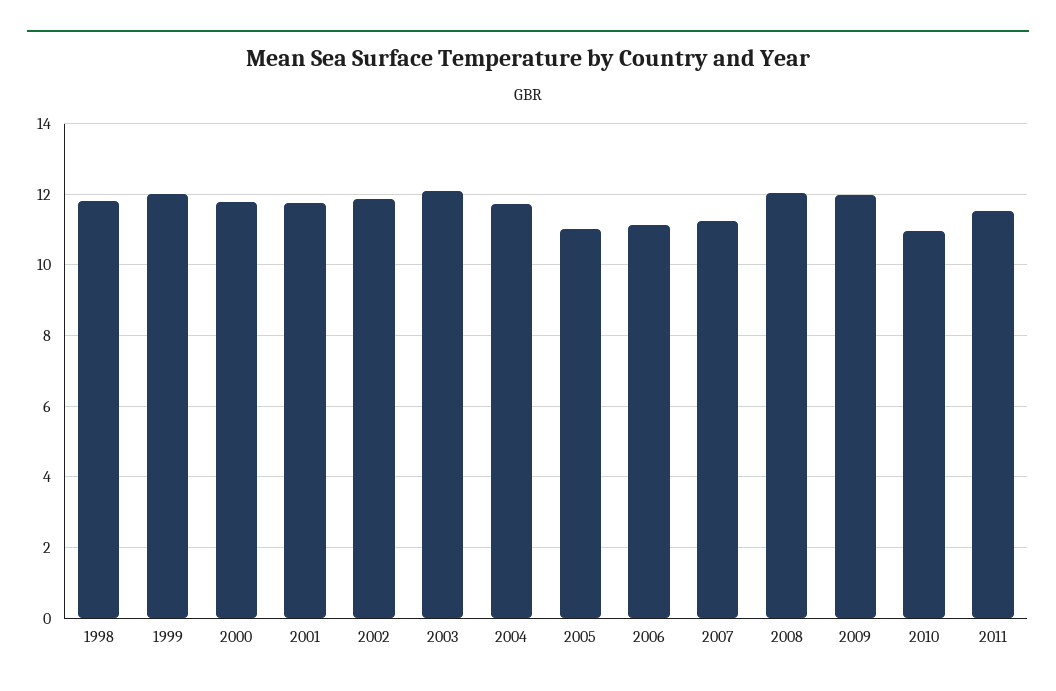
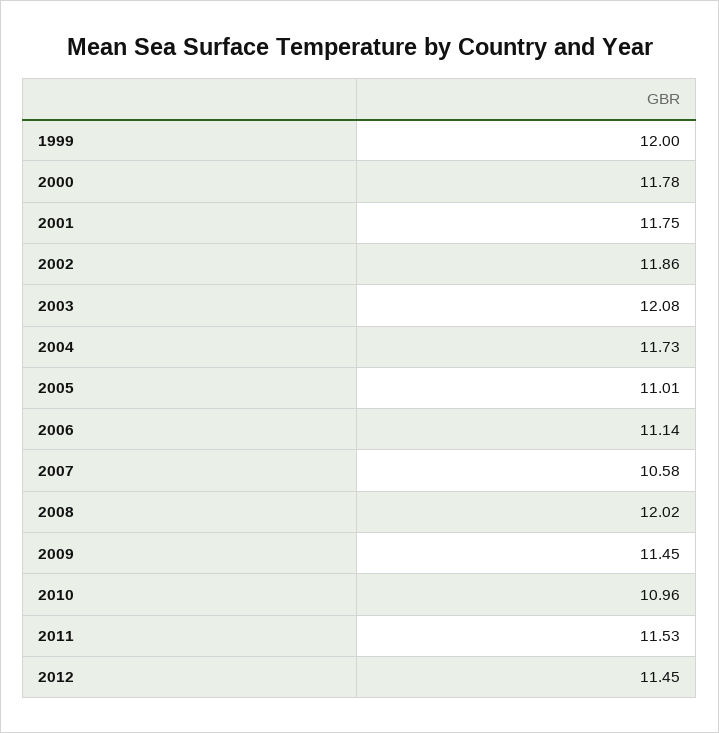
1998: 11.8 -> none
2007: 11.2 -> 10.58
2009: 12 -> 11.45
2012: none -> 11.45

